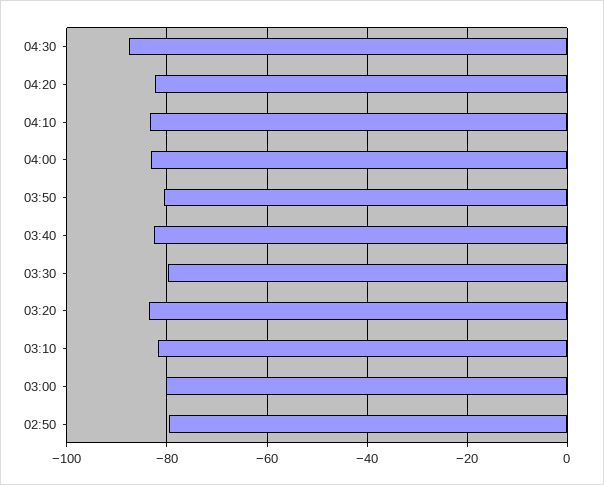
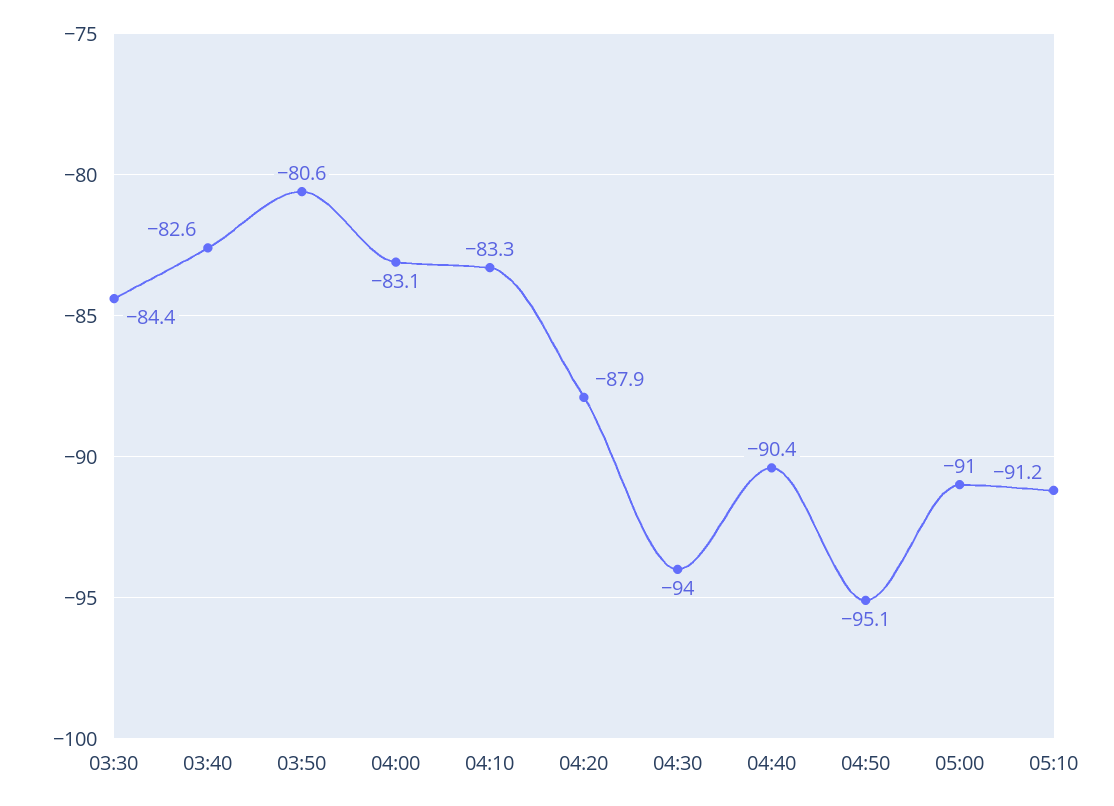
04:30: -88 -> -94
04:20: -82 -> -87.9
03:30: -80 -> -84.4
03:20: -84 -> none
03:10: -82 -> none
03:00: -80 -> none
02:50: -80 -> none
04:40: none -> -90.4
04:50: none -> -95.1
05:00: none -> -91
05:10: none -> -91.2

